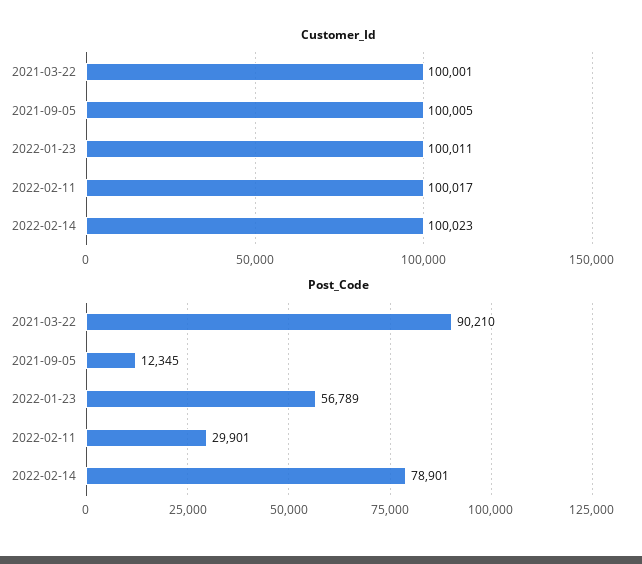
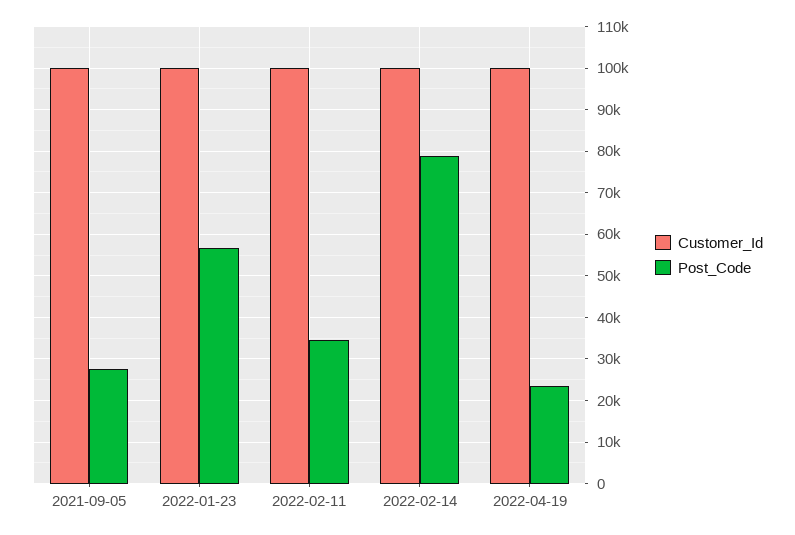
Customer_Id, 2021-03-22: 100001 -> none
Post_Code, 2021-03-22: 90210 -> none
Post_Code, 2021-09-05: 12345 -> 28000
Post_Code, 2022-02-11: 29901 -> 34000
Customer_Id, 2022-04-19: none -> 100000
Post_Code, 2022-04-19: none -> 24000

